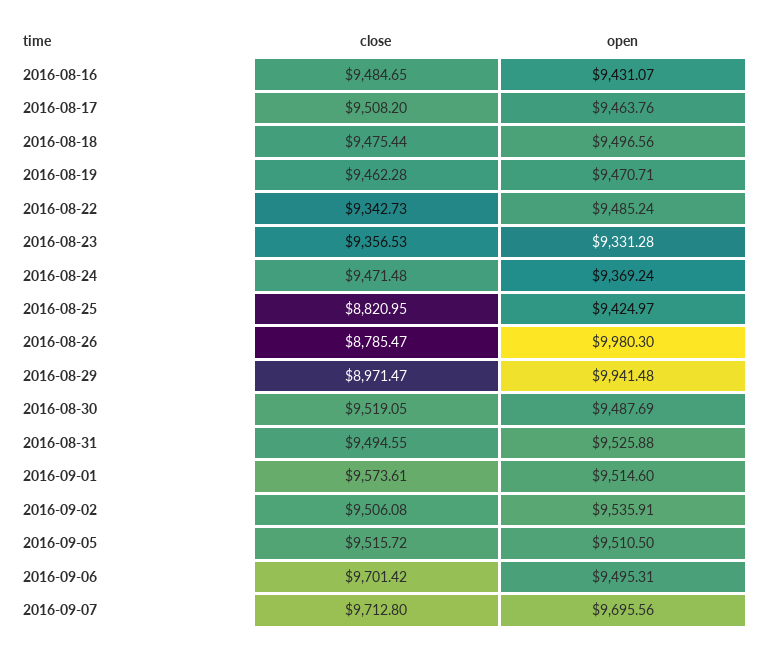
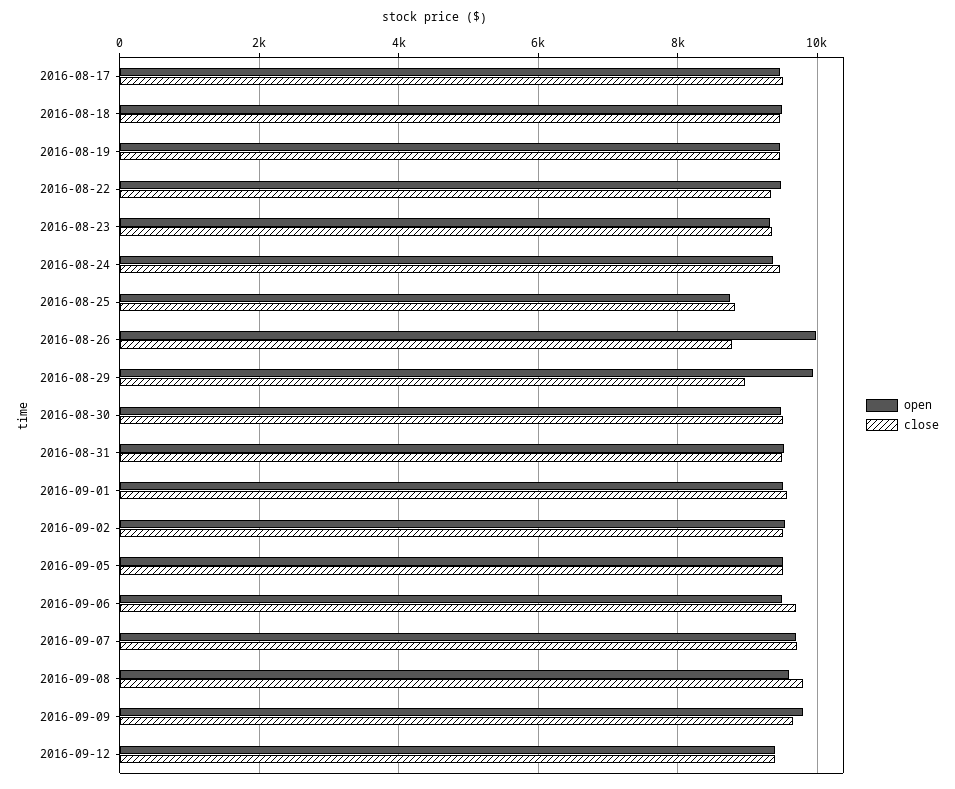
close, 2016-08-16: 9484.65 -> none
open, 2016-08-16: 9431.07 -> none
open, 2016-08-25: 9424.97 -> 8800
open, 2016-09-08: none -> 9600
close, 2016-09-08: none -> 9800
open, 2016-09-09: none -> 9800
close, 2016-09-09: none -> 9600
open, 2016-09-12: none -> 9400
close, 2016-09-12: none -> 9400

